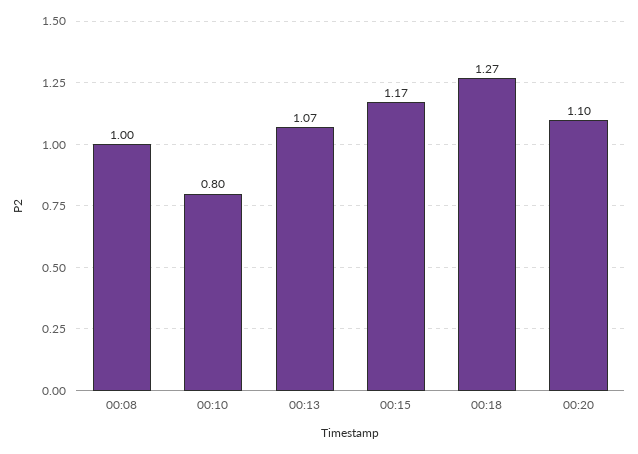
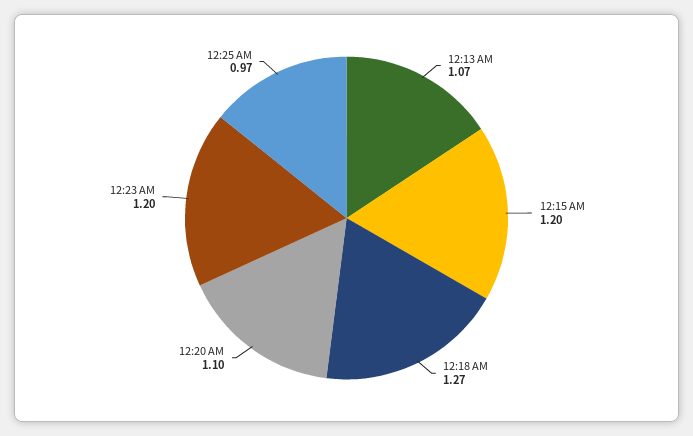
00:08: 1 -> none
00:10: 0.8 -> none
00:15: 1.17 -> 1.2
12:23 AM: none -> 1.2
12:25 AM: none -> 0.97

